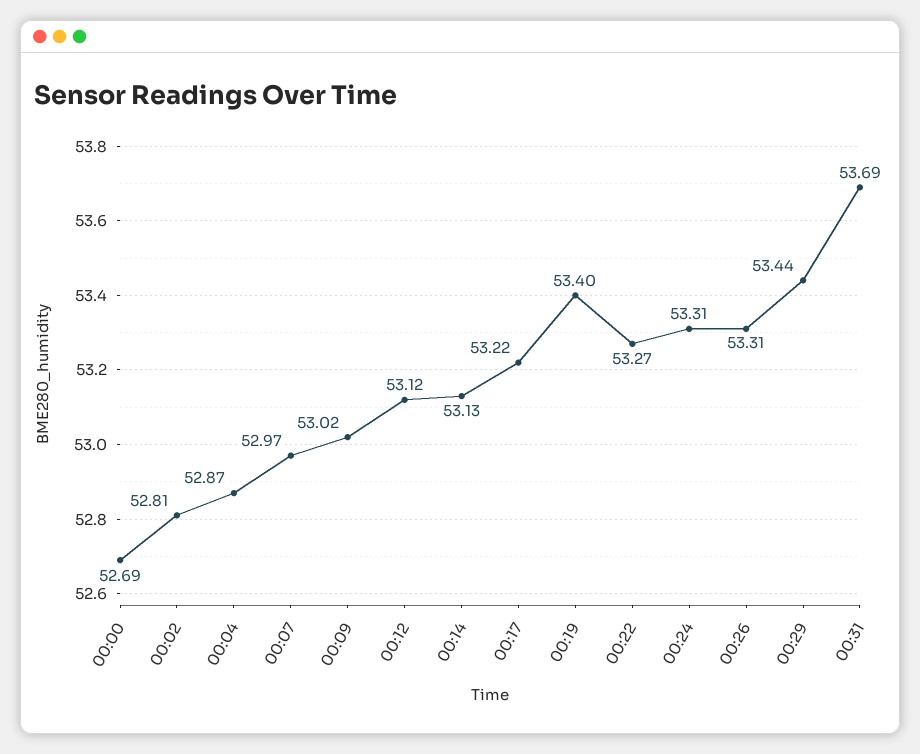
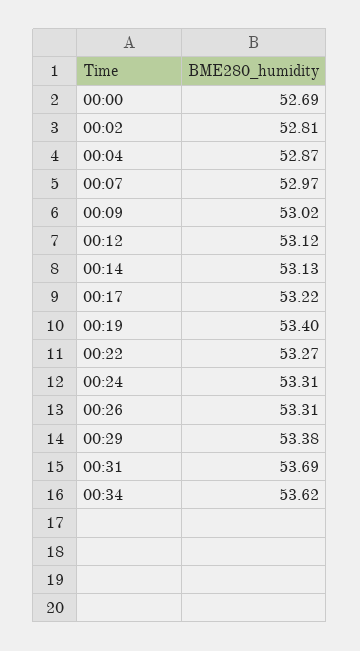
00:29: 53.44 -> 53.38
00:34: none -> 53.62

